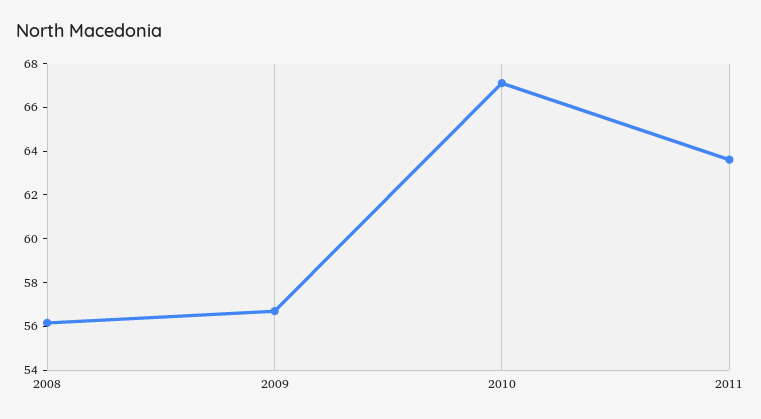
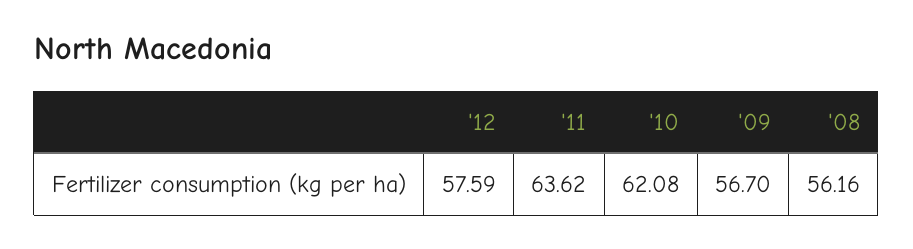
2010: 67 -> 62.08
'12: none -> 57.59

